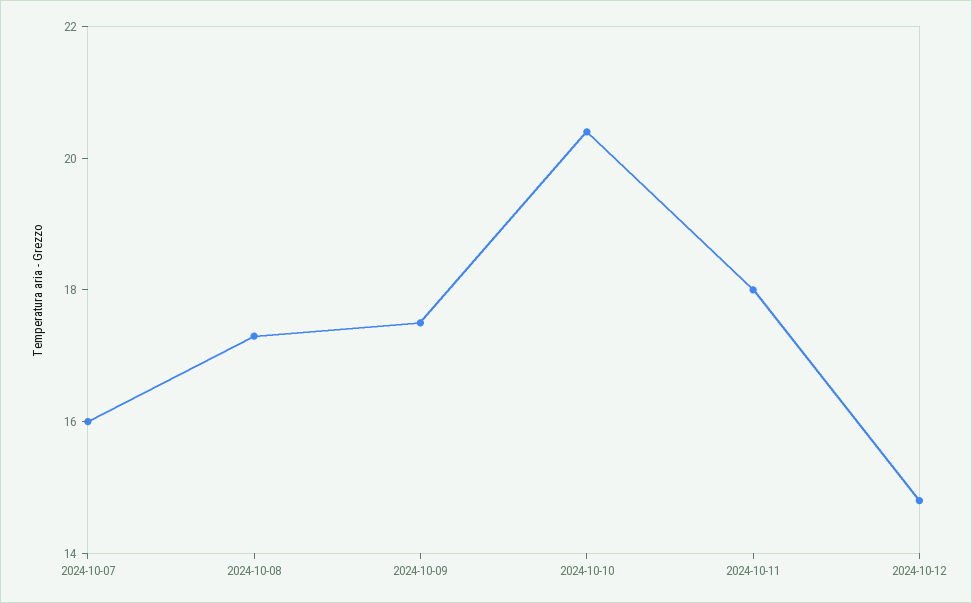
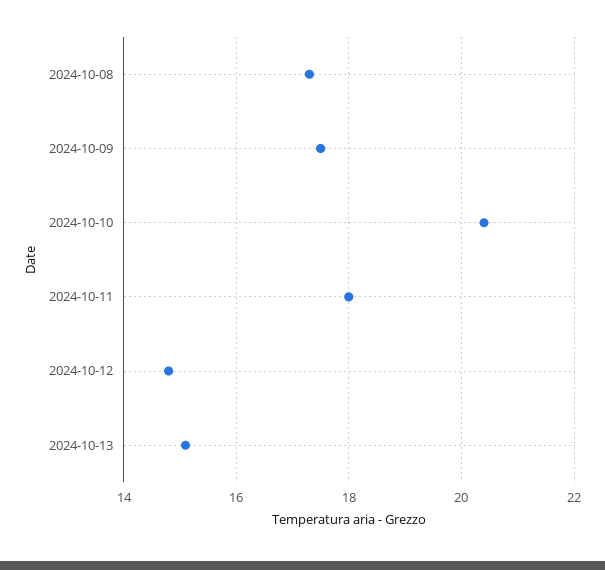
2024-10-07: 16 -> none
2024-10-13: none -> 15

